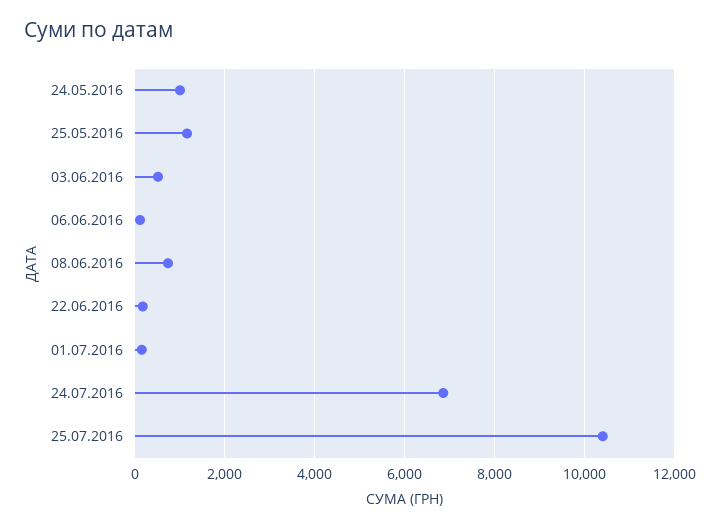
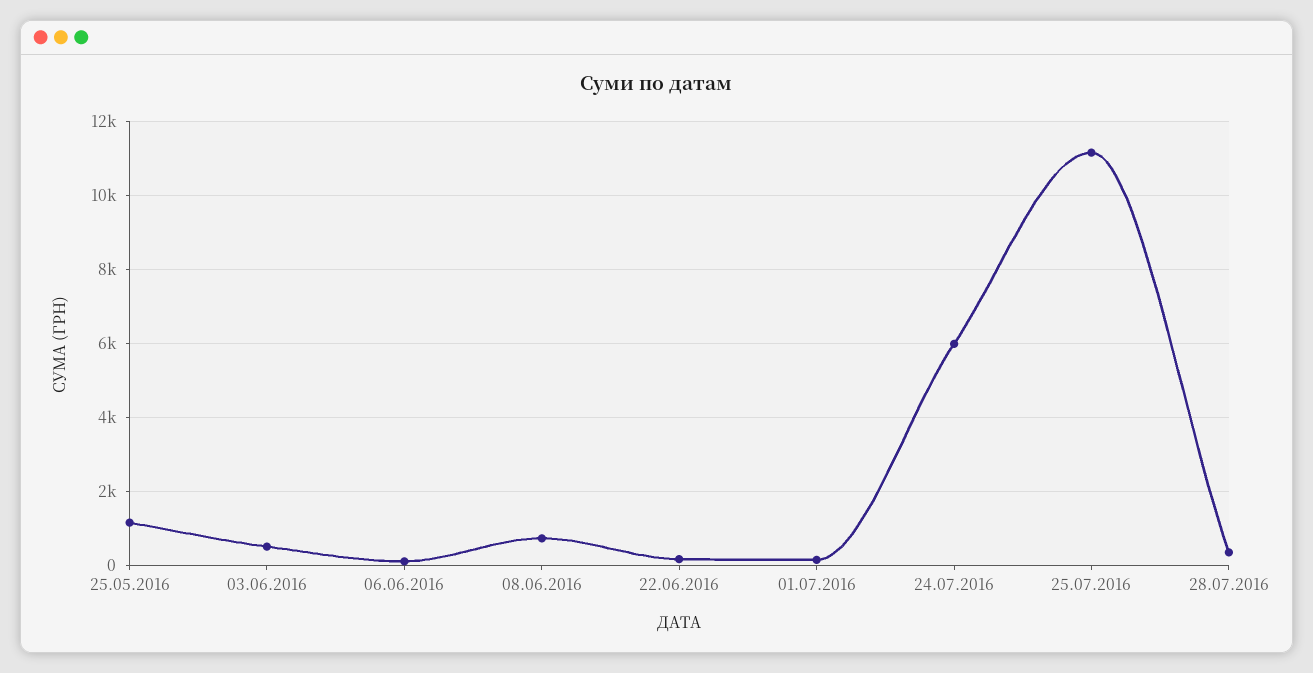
24.05.2016: 1000 -> none
24.07.2016: 6800 -> 6000
25.07.2016: 10400 -> 11200
28.07.2016: none -> 400

